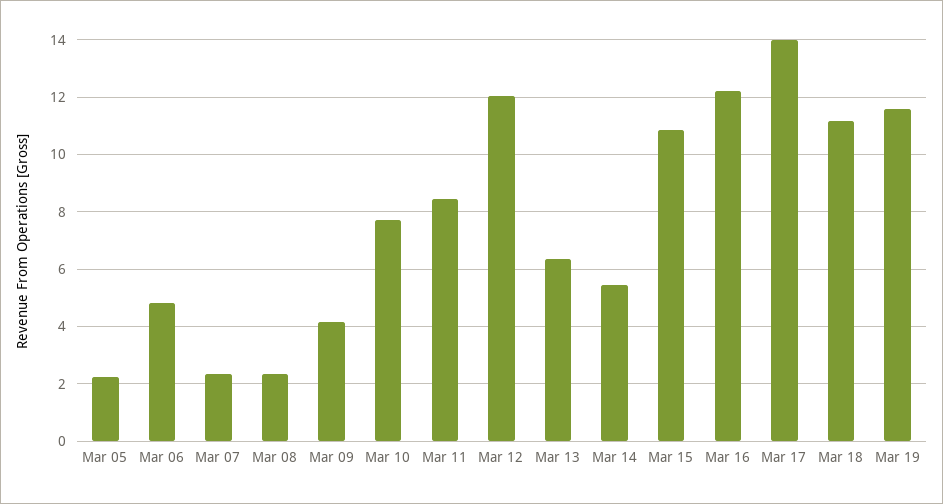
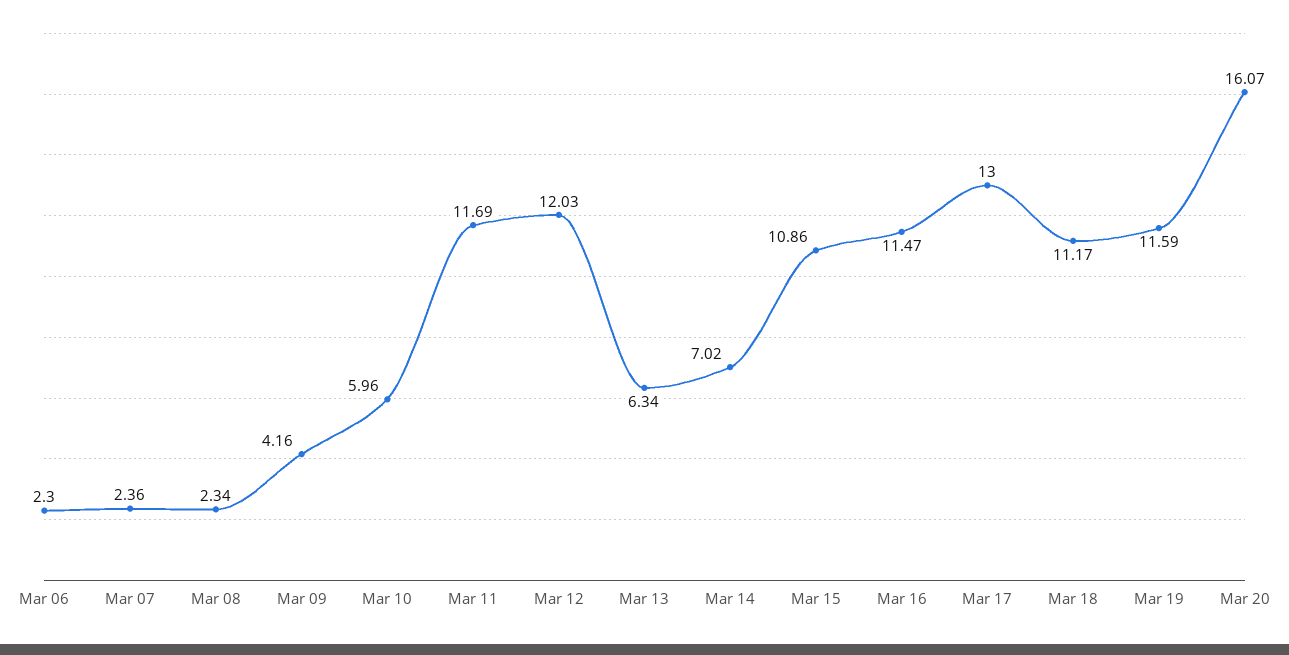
Mar 05: 2.25 -> none
Mar 06: 4.75 -> 2.3
Mar 10: 7.75 -> 5.96
Mar 11: 8.5 -> 11.69
Mar 14: 5.5 -> 7.02
Mar 16: 12.25 -> 11.47
Mar 17: 14 -> 13
Mar 20: none -> 16.07

